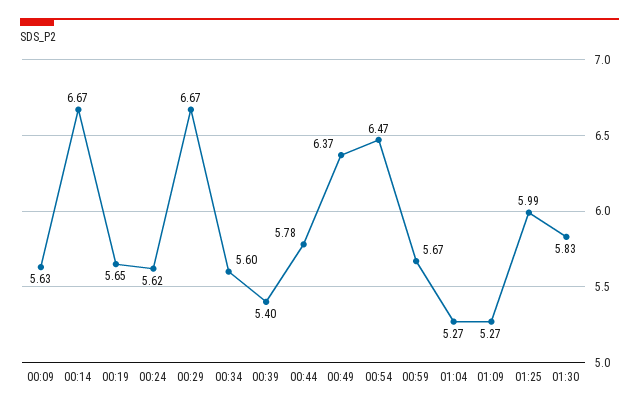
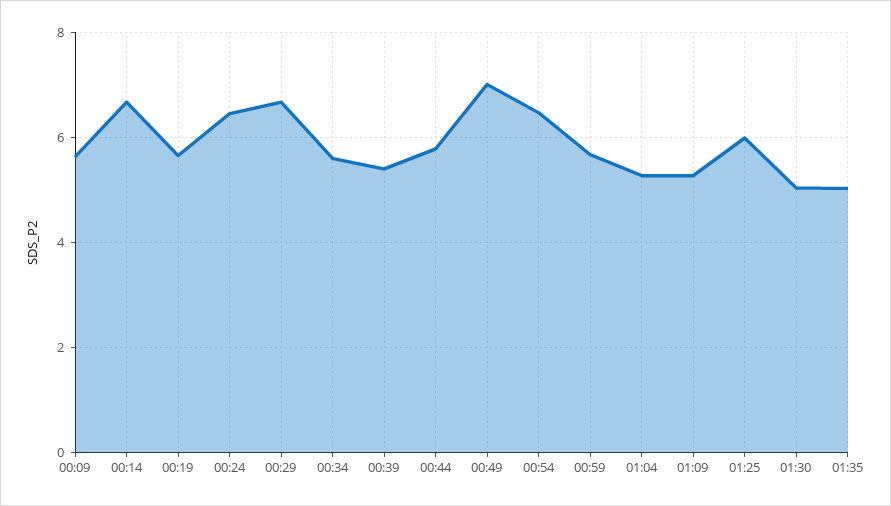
00:24: 5.62 -> 6.4
00:49: 6.37 -> 7
01:30: 5.83 -> 5
01:35: none -> 5

